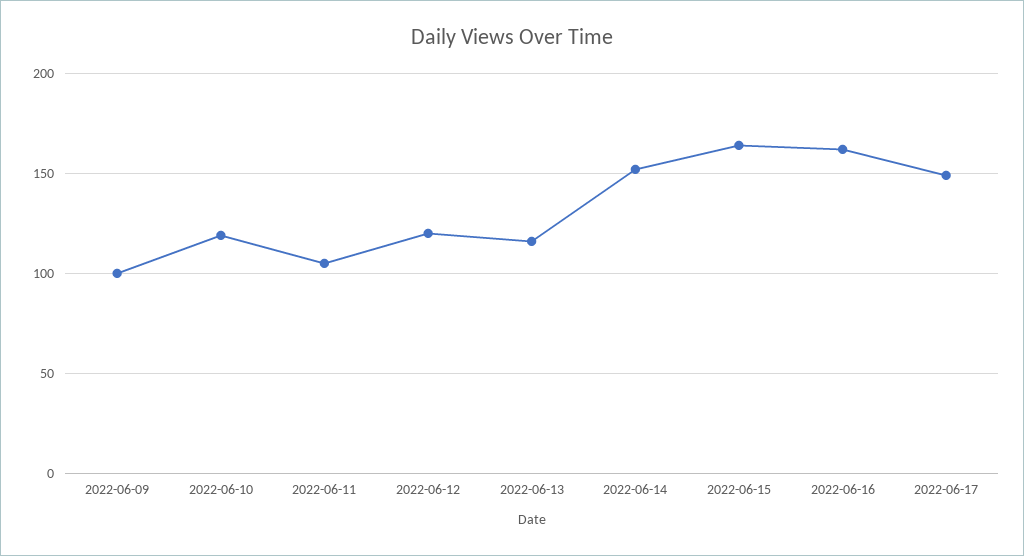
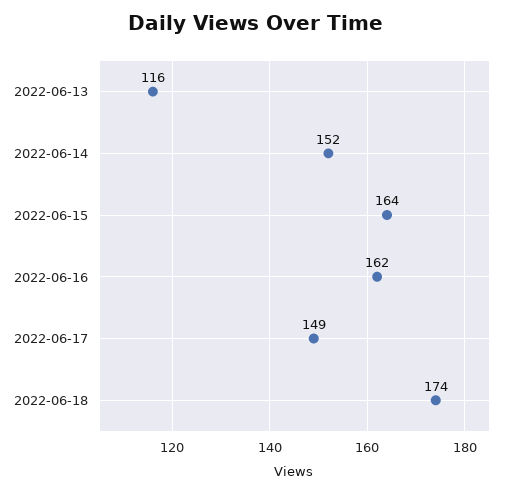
2022-06-09: 100 -> none
2022-06-10: 120 -> none
2022-06-11: 105 -> none
2022-06-12: 120 -> none
2022-06-18: none -> 174

